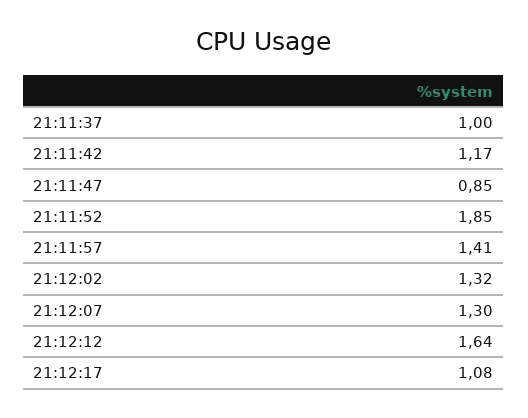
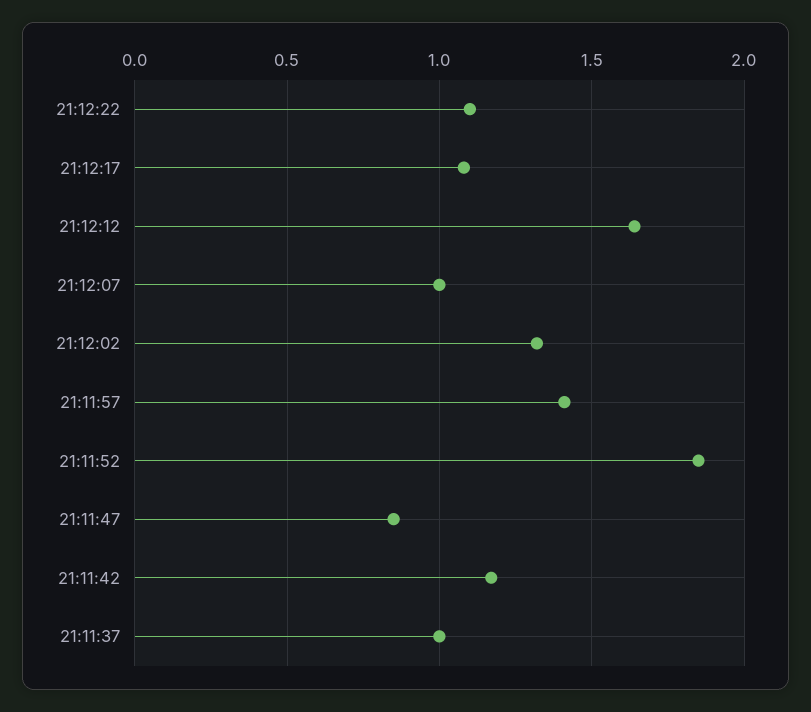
21:12:07: 1.3 -> 1
21:12:22: none -> 1.1

